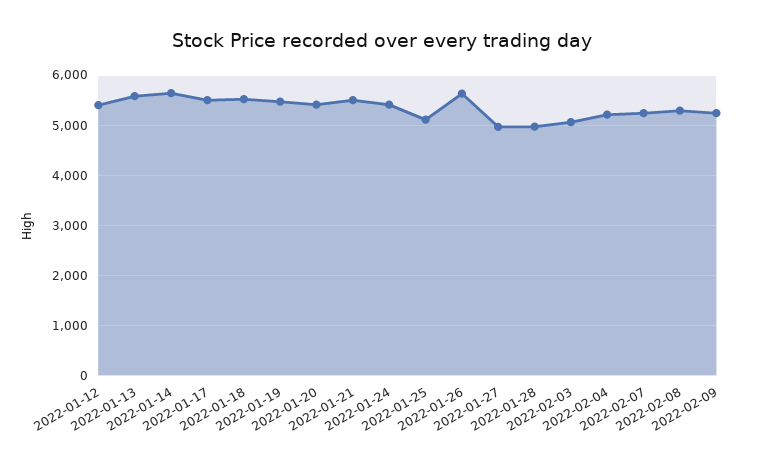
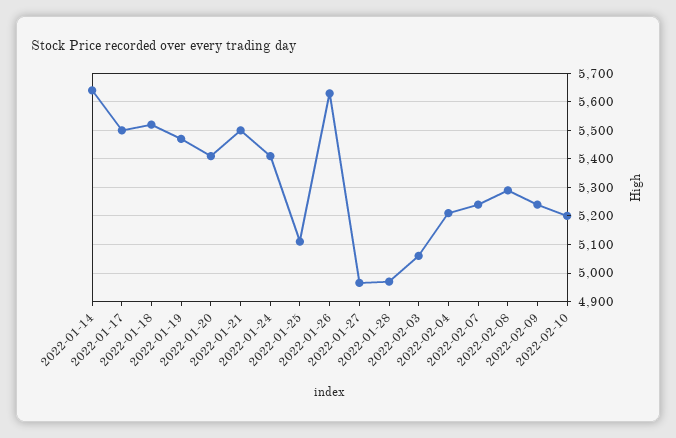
2022-01-12: 5400 -> none
2022-01-13: 5600 -> none
2022-02-10: none -> 5200

